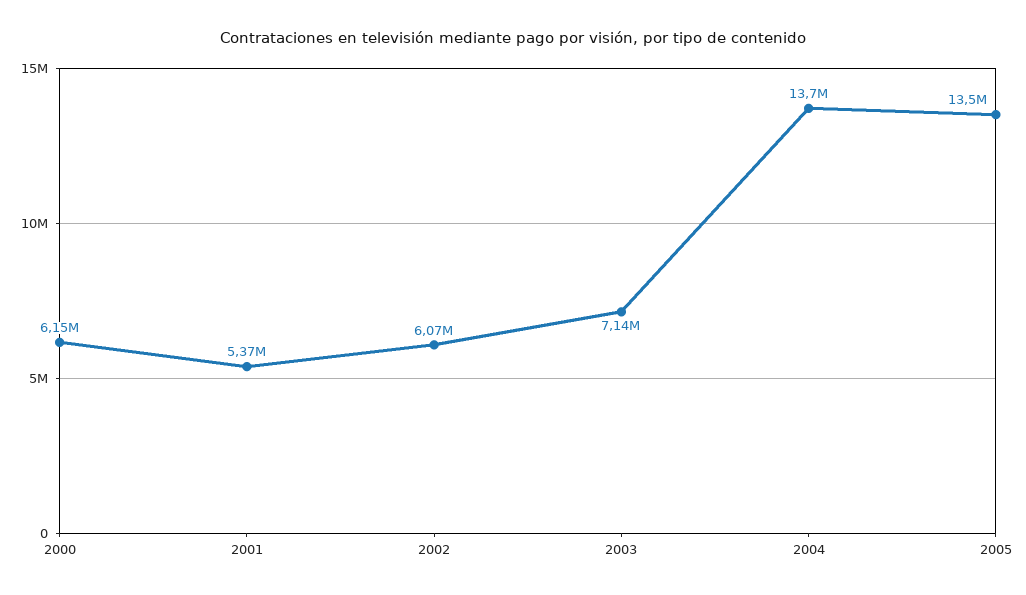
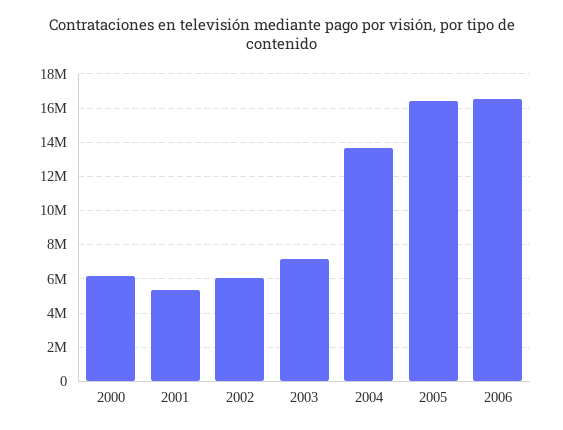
2005: 13500000 -> 16500000
2006: none -> 16500000

